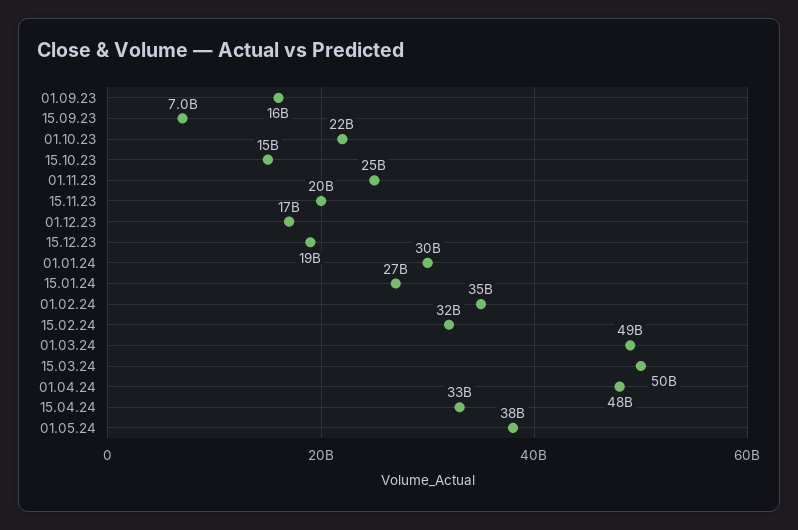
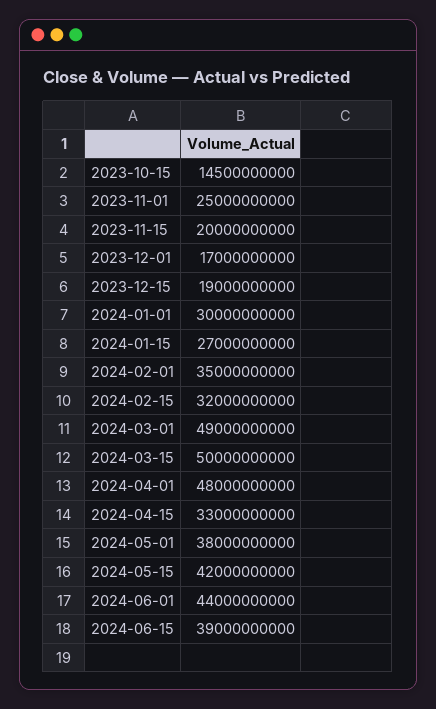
01.09.23: 16000000000 -> none
15.09.23: 7000000000 -> none
01.10.23: 22000000000 -> none
2024-05-15: none -> 42000000000
2024-06-01: none -> 44000000000
2024-06-15: none -> 39000000000

